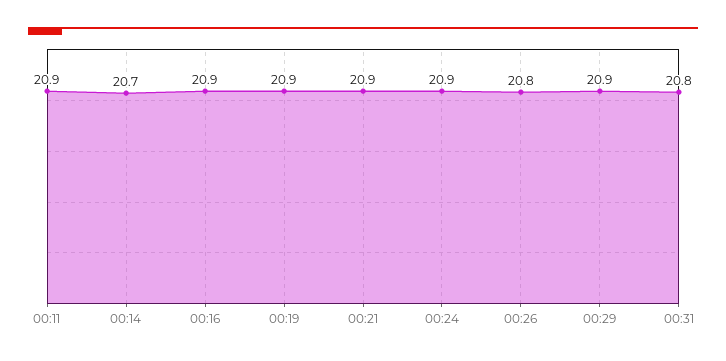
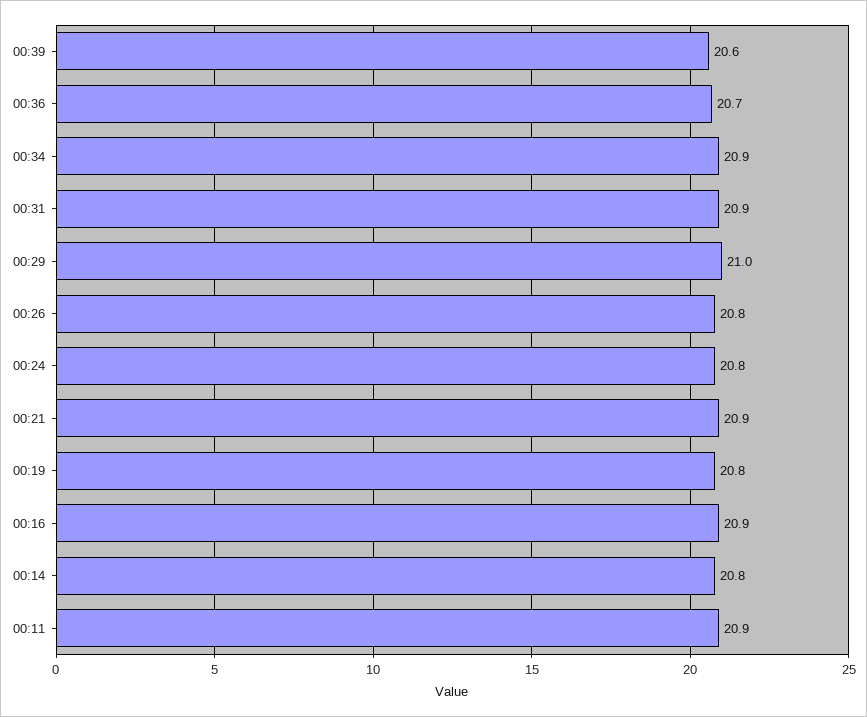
00:14: 20.7 -> 20.8
00:19: 20.9 -> 20.8
00:24: 20.9 -> 20.8
00:29: 20.9 -> 21
00:31: 20.8 -> 20.9
00:39: none -> 20.6
00:36: none -> 20.7
00:34: none -> 20.9

